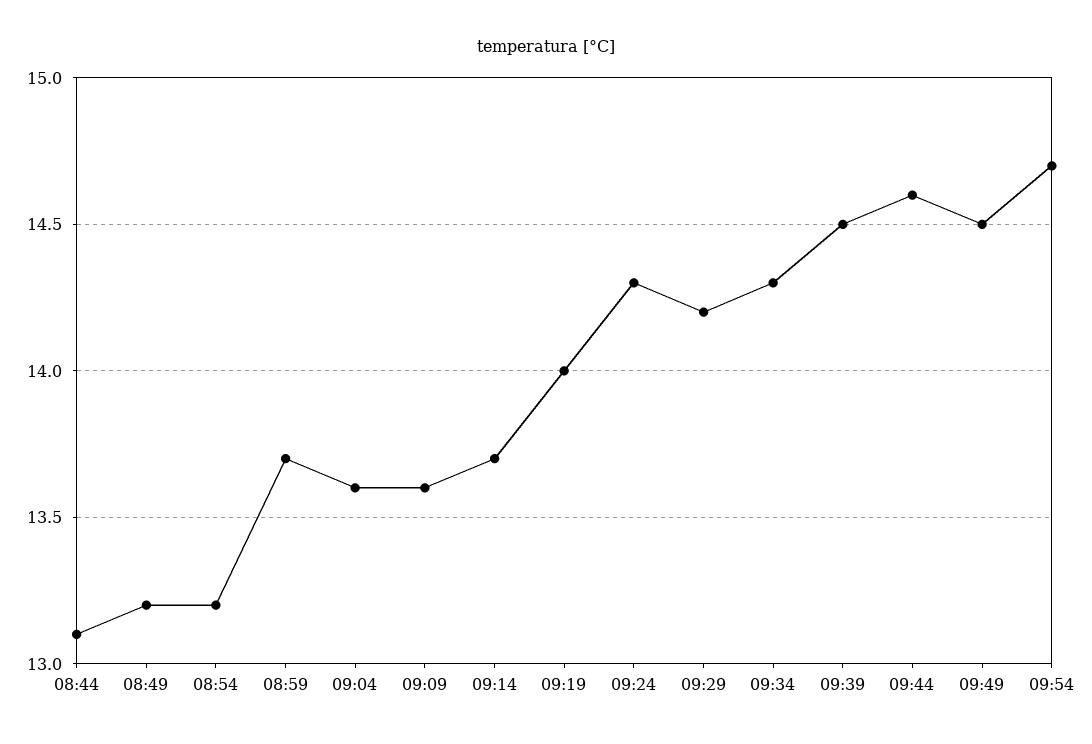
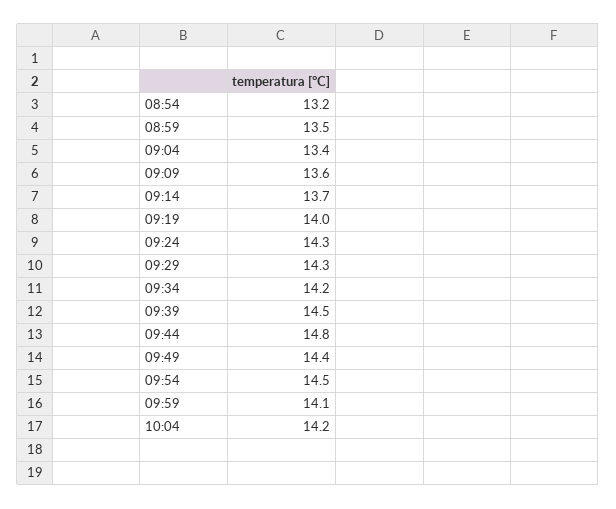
08:44: 13.1 -> none
08:49: 13.2 -> none
08:59: 13.7 -> 13.5
09:04: 13.6 -> 13.4
09:29: 14.2 -> 14.3
09:34: 14.3 -> 14.2
09:44: 14.6 -> 14.8
09:49: 14.5 -> 14.4
09:54: 14.7 -> 14.5
09:59: none -> 14.1
10:04: none -> 14.2

